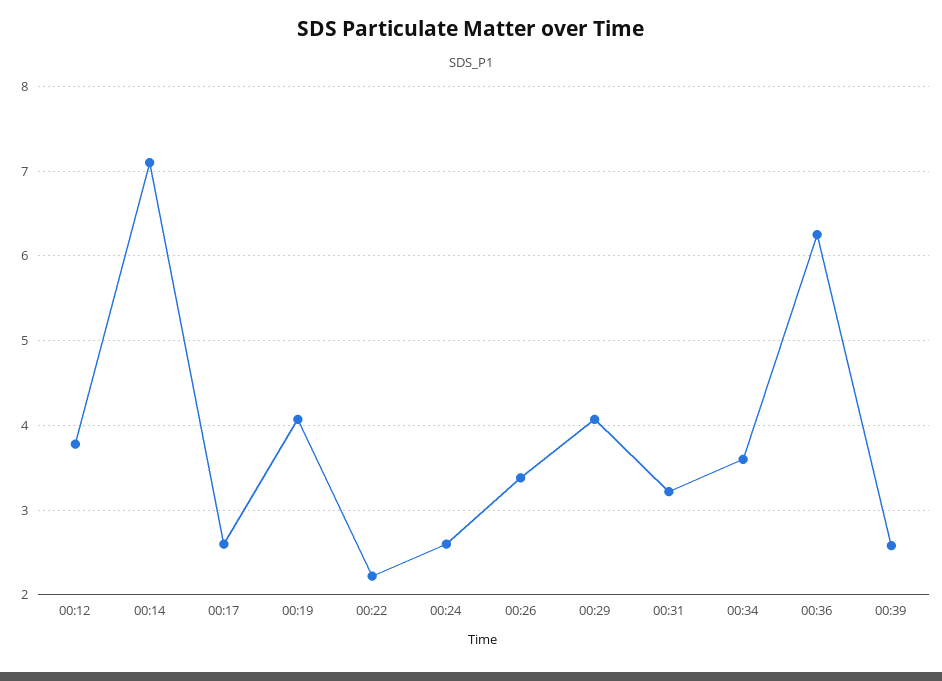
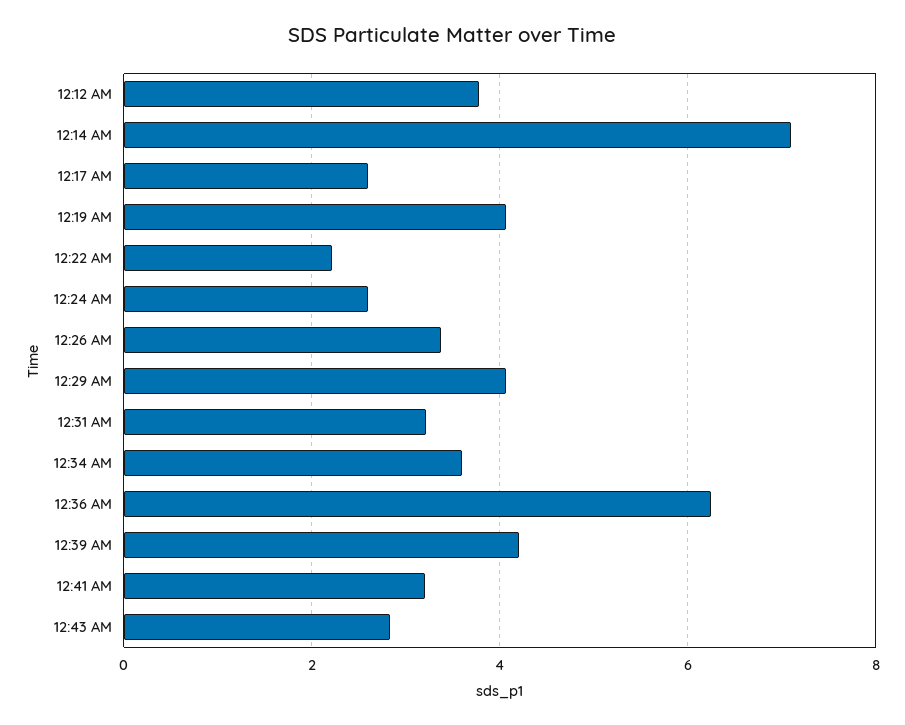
00:39: 2.6 -> 4.2
12:41 AM: none -> 3.2
12:43 AM: none -> 2.8

